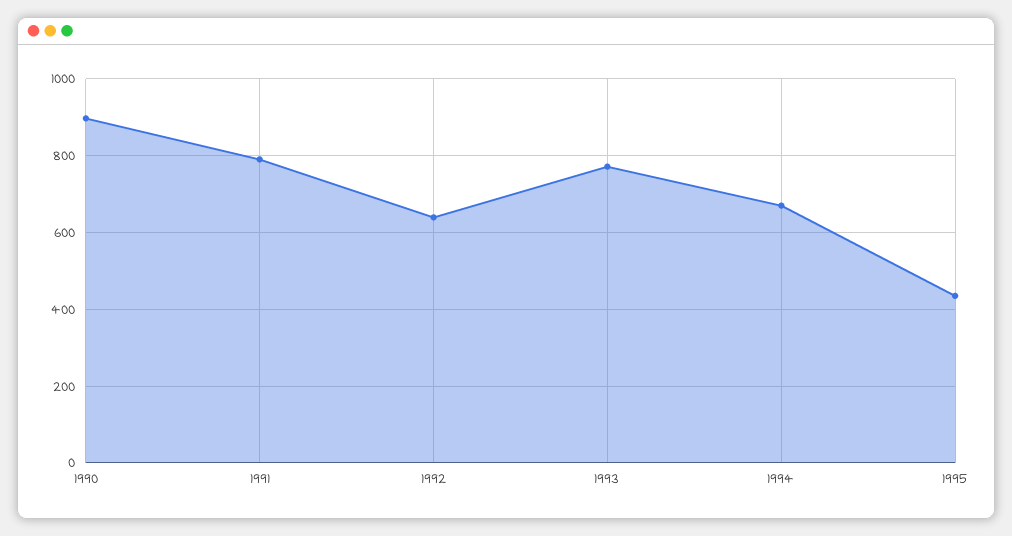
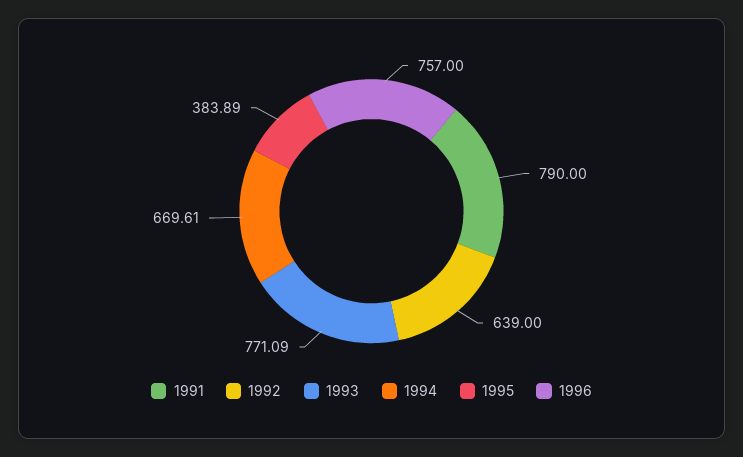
1990: 900 -> none
1995: 440 -> 383.89
1996: none -> 757

